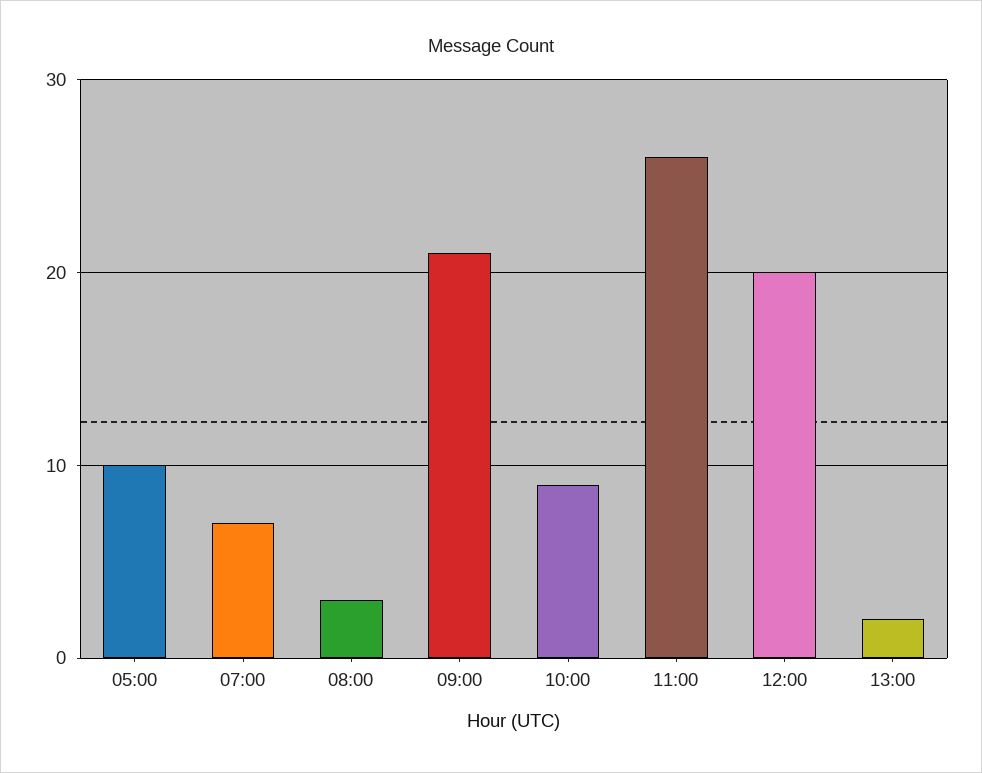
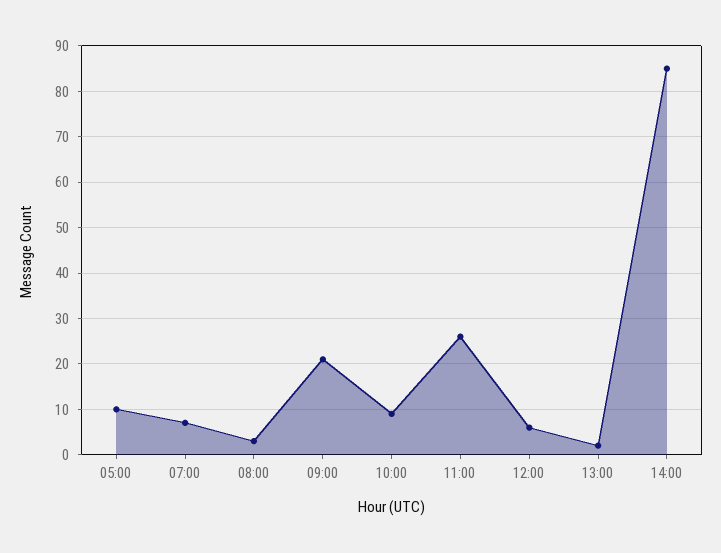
12:00: 20 -> 5
14:00: none -> 85

